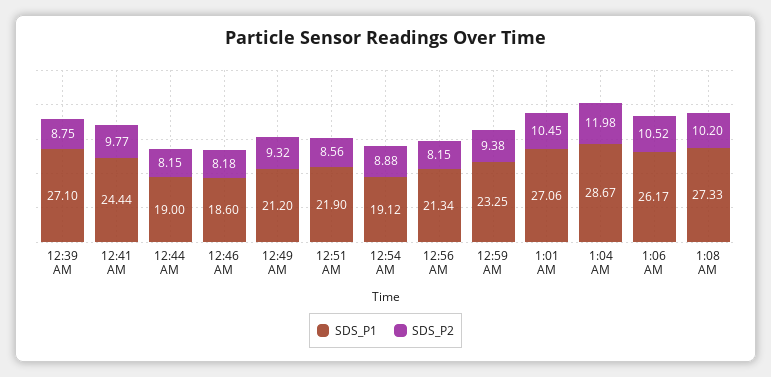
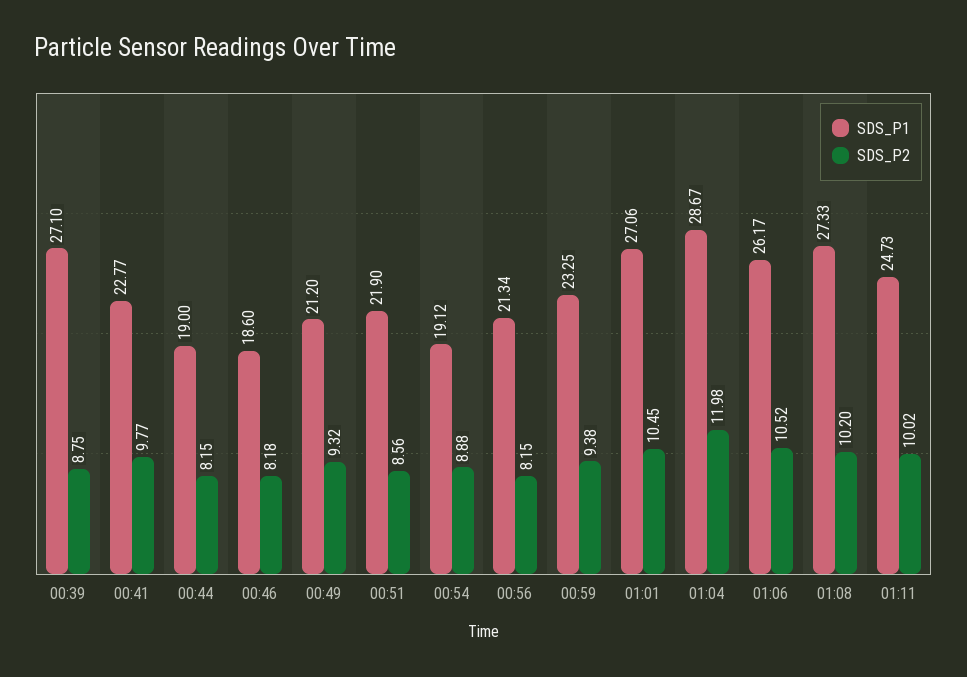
SDS_P1, 12:41 AM: 24.44 -> 22.77
SDS_P1, 01:11: none -> 24.73
SDS_P2, 01:11: none -> 10.02

